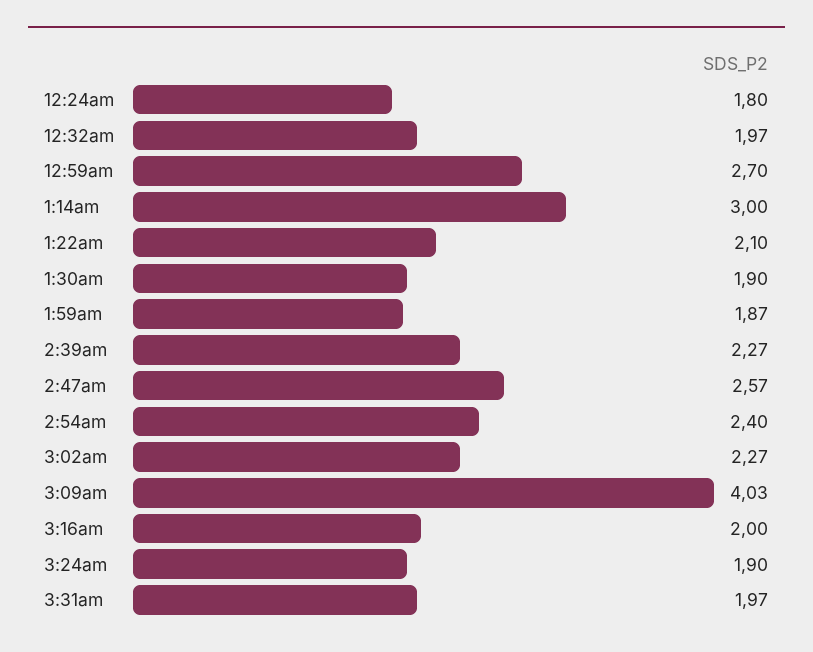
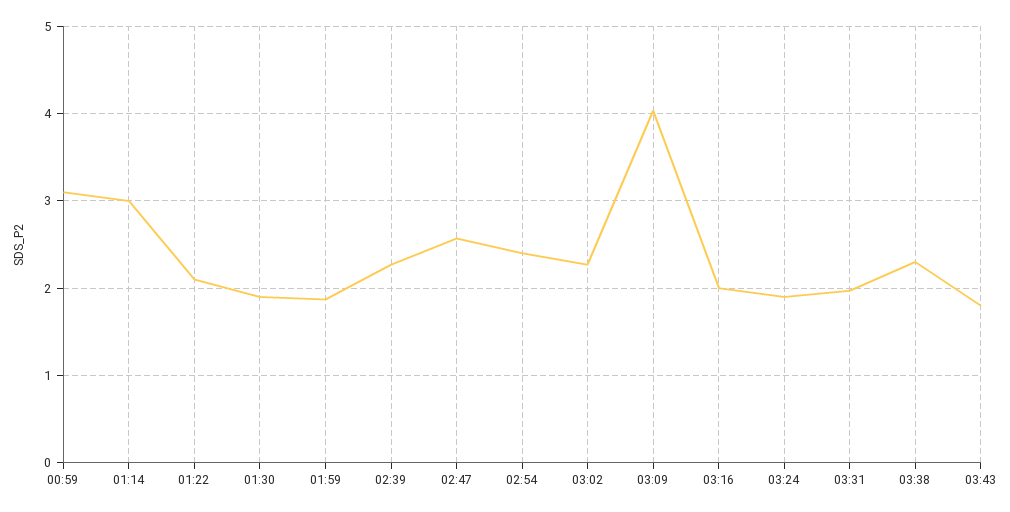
12:24am: 1.8 -> none
12:32am: 1.97 -> none
12:59am: 2.7 -> 3.1
03:38: none -> 2.3
03:43: none -> 1.8

